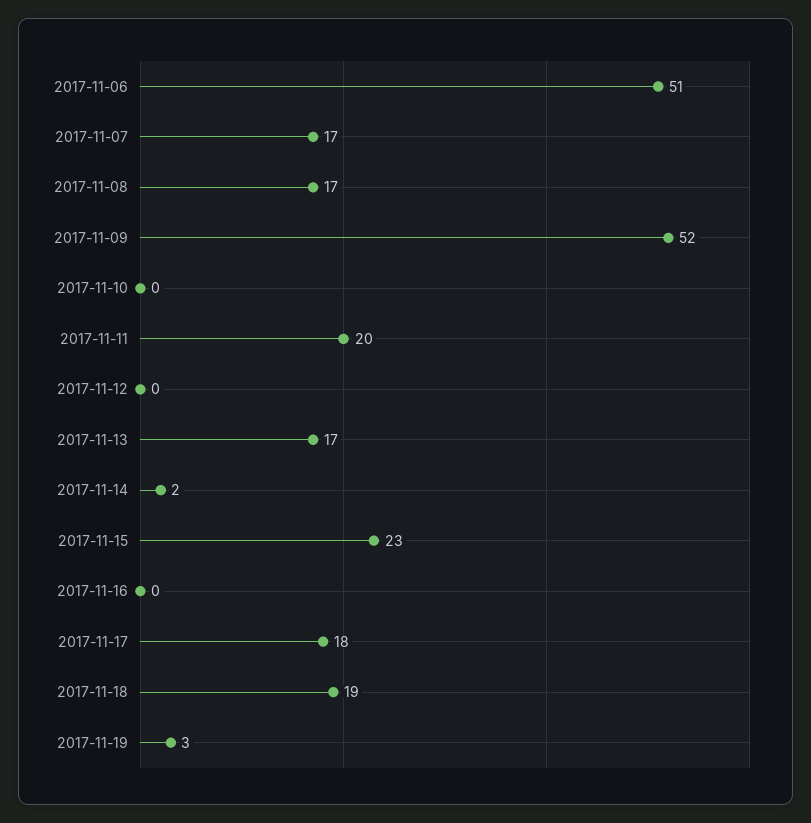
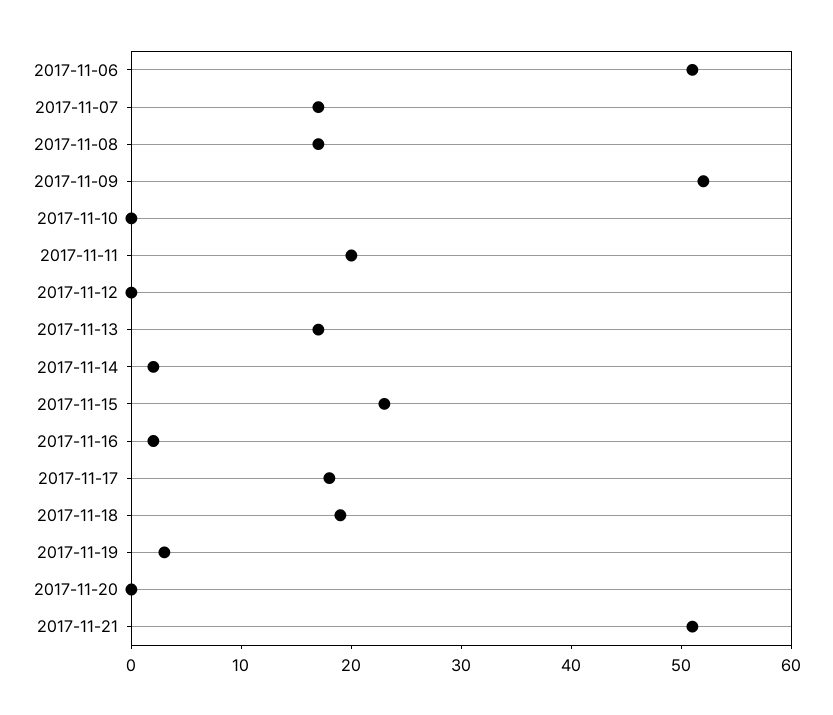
2017-11-16: 0 -> 2
2017-11-20: none -> 0
2017-11-21: none -> 51

